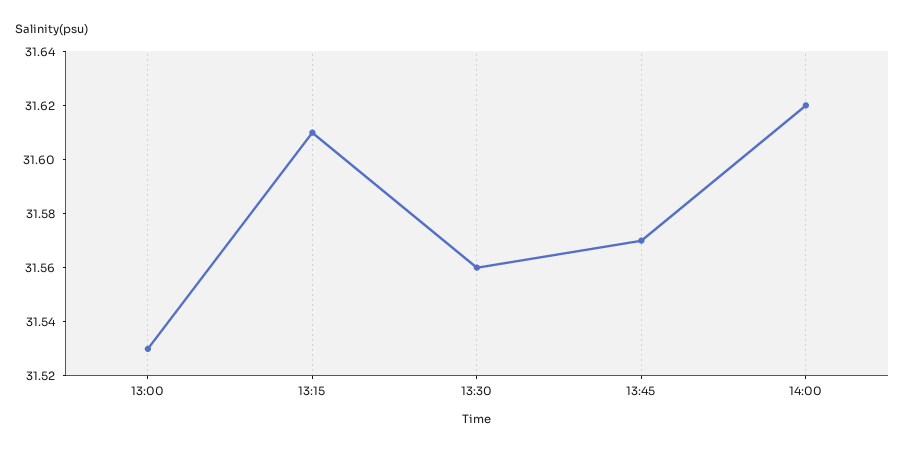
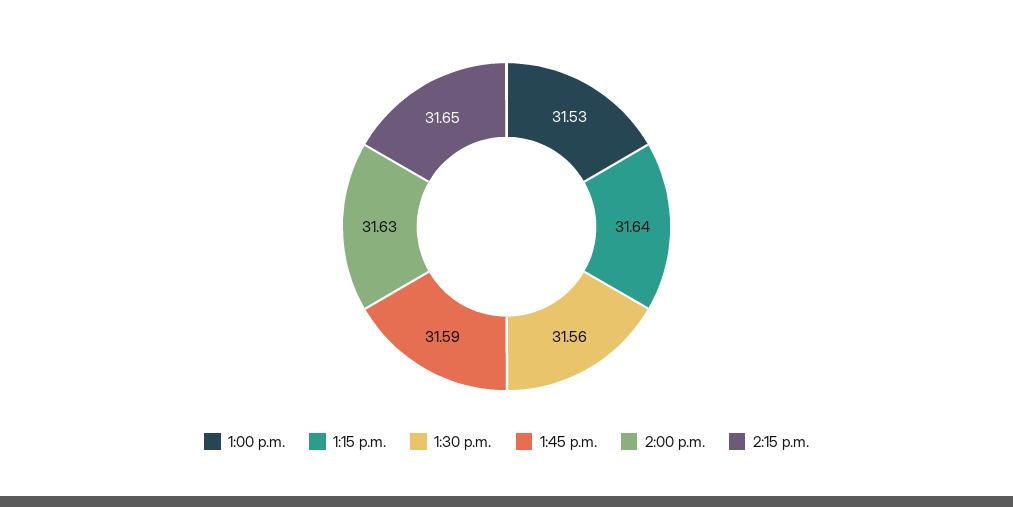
13:15: 31.61 -> 31.64
13:45: 31.57 -> 31.59
14:00: 31.62 -> 31.63
2:15 p.m.: none -> 31.65

